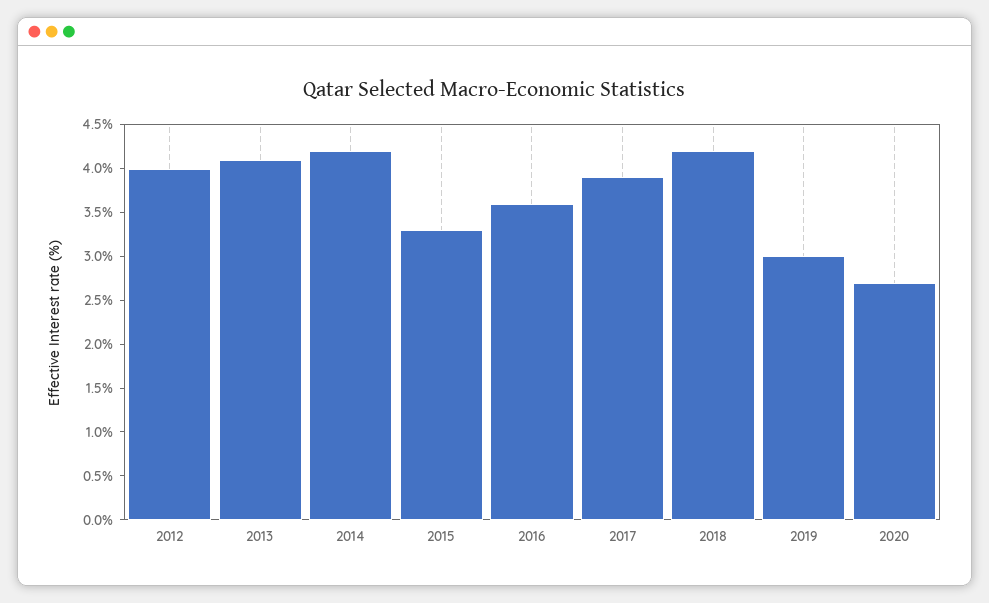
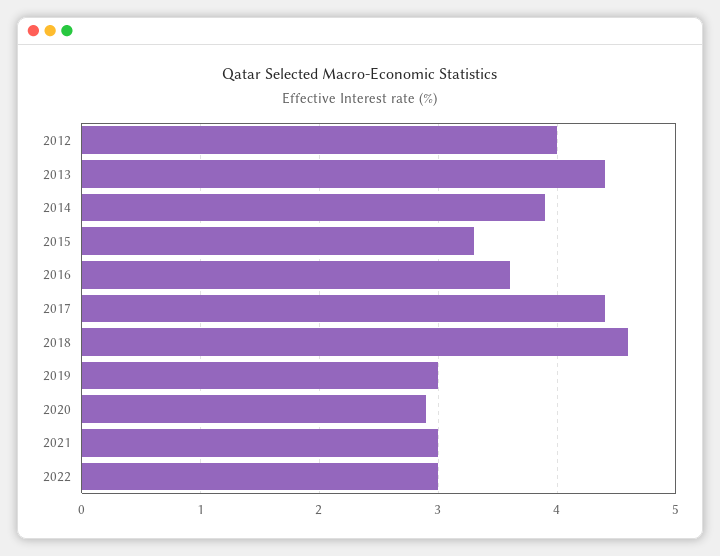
2013: 4.1 -> 4.4
2014: 4.2 -> 3.9
2017: 3.9 -> 4.4
2018: 4.2 -> 4.6
2020: 2.7 -> 2.9
2021: none -> 3
2022: none -> 3

